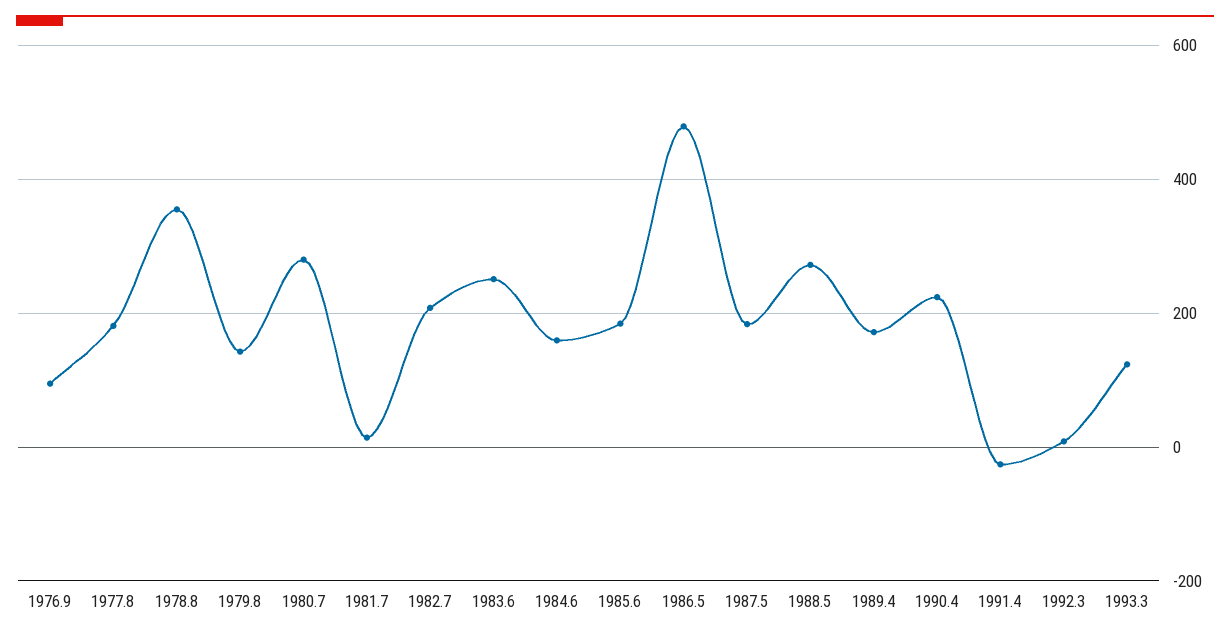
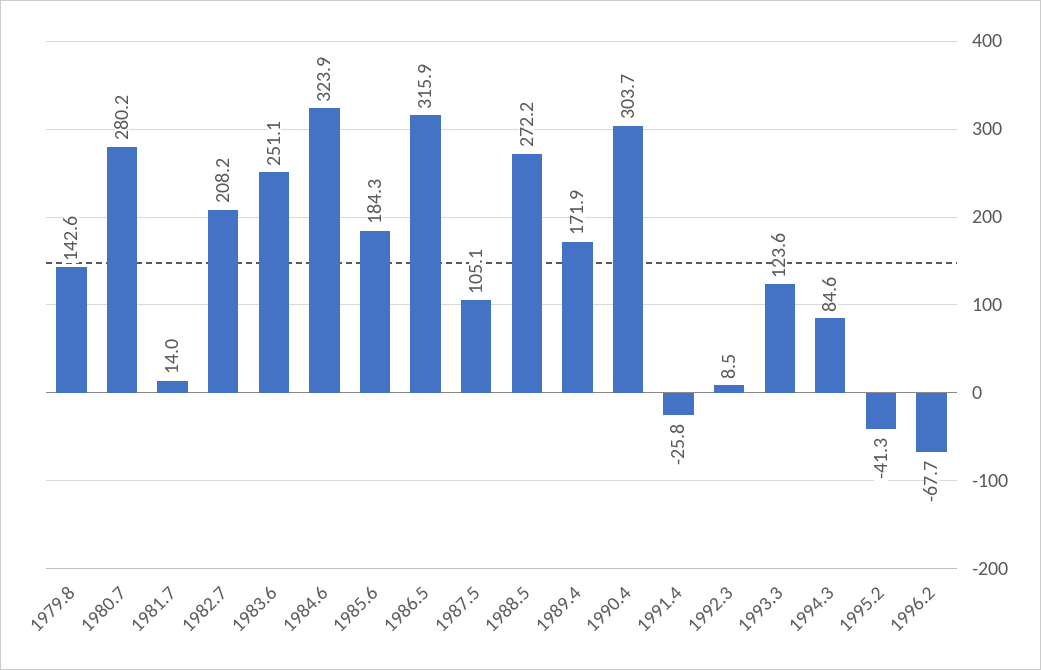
1976.9: 100 -> none
1977.8: 180 -> none
1978.8: 360 -> none
1984.6: 160 -> 323.9
1986.5: 480 -> 315.9
1987.5: 180 -> 105.1
1990.4: 220 -> 303.7
1994.3: none -> 84.6
1995.2: none -> -41.3
1996.2: none -> -67.7

